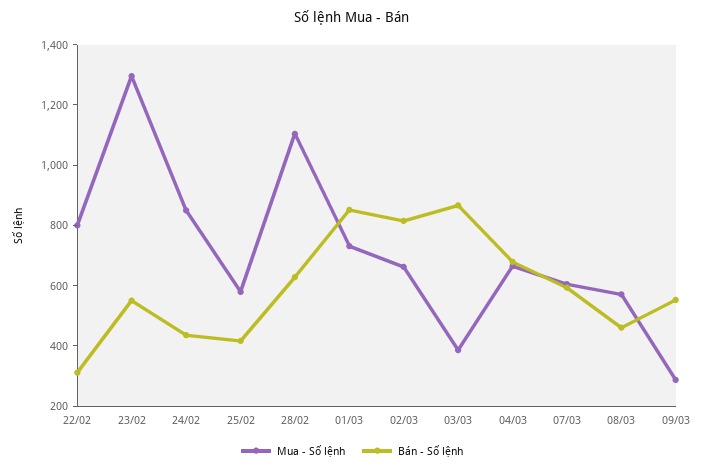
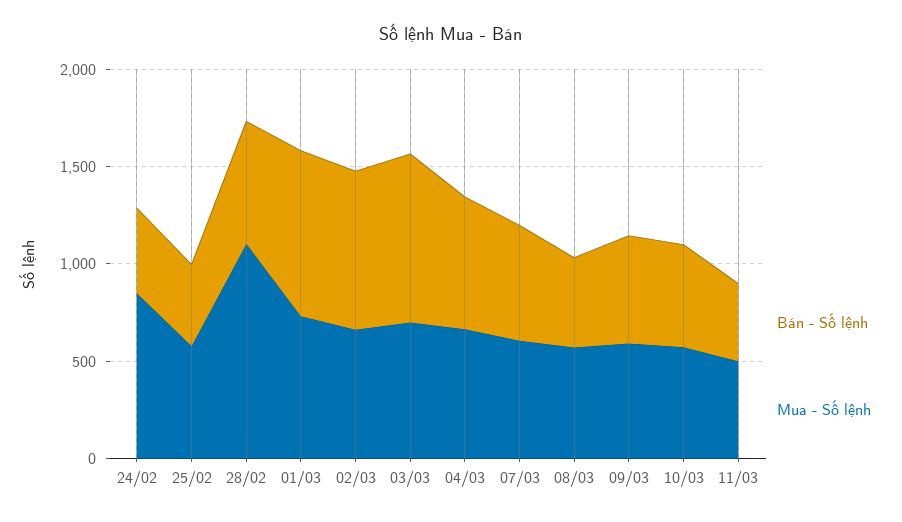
Mua - Số lệnh, 22/02: 800 -> none
Bán - Số lệnh, 22/02: 300 -> none
Mua - Số lệnh, 23/02: 1300 -> none
Bán - Số lệnh, 23/02: 550 -> none
Mua - Số lệnh, 03/03: 400 -> 700
Mua - Số lệnh, 09/03: 300 -> 600
Bán - Số lệnh, 10/03: none -> 500
Mua - Số lệnh, 10/03: none -> 600
Bán - Số lệnh, 11/03: none -> 400
Mua - Số lệnh, 11/03: none -> 500

